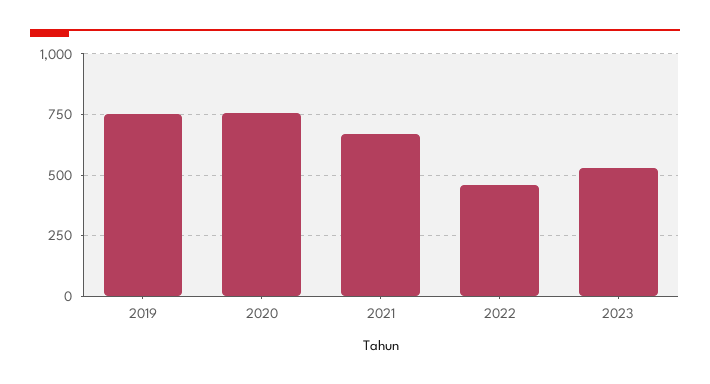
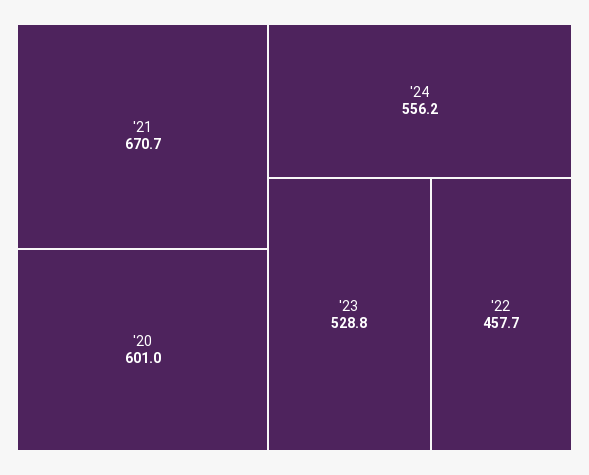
2019: 750 -> none
2020: 750 -> 601
'24: none -> 556.2

